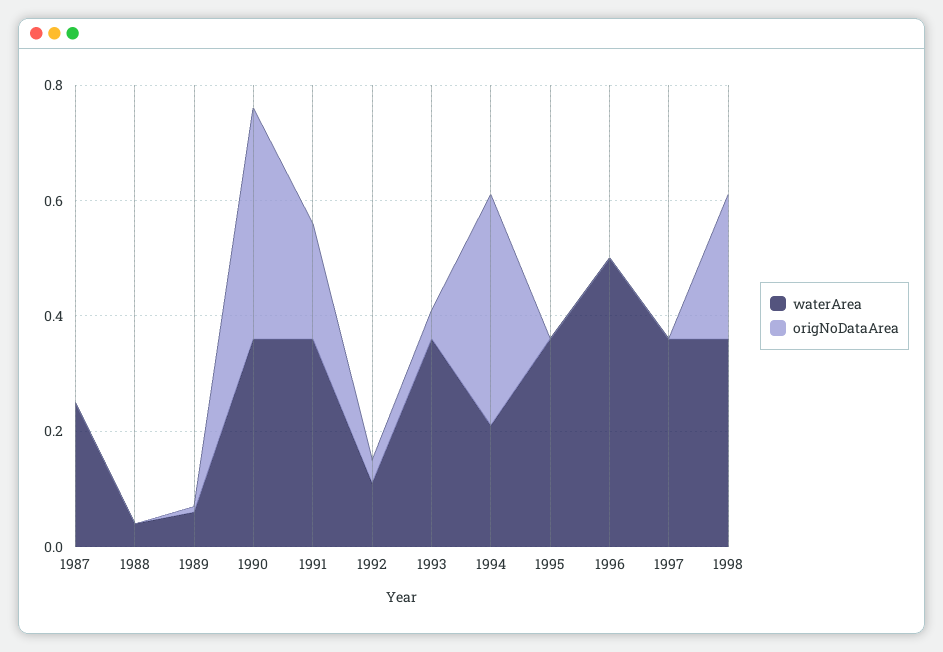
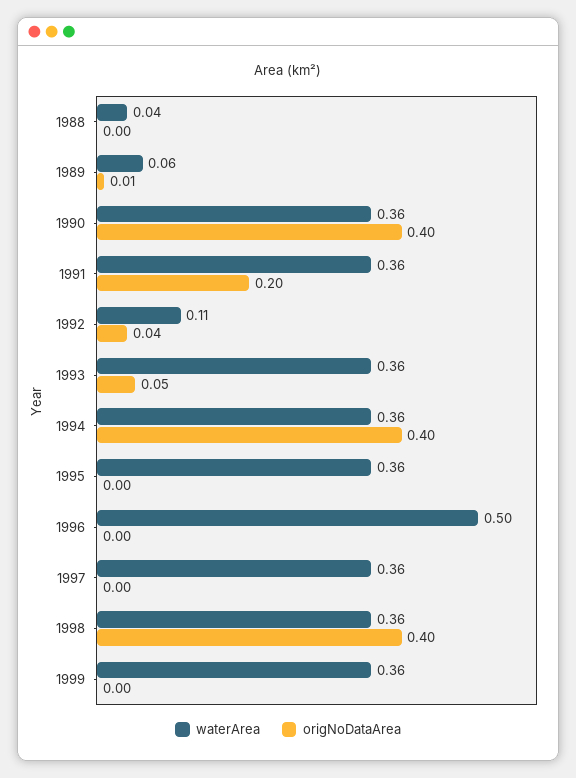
waterArea, 1987: 0.25 -> none
origNoDataArea, 1987: 0 -> none
waterArea, 1994: 0.2 -> 0.36
origNoDataArea, 1998: 0.25 -> 0.4
waterArea, 1999: none -> 0.36
origNoDataArea, 1999: none -> 0

